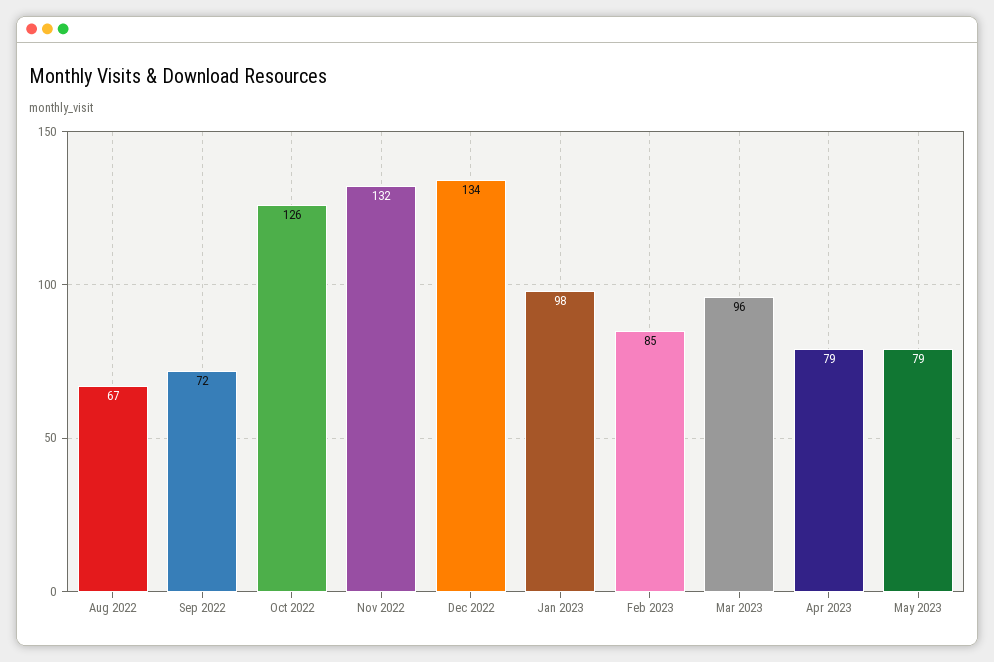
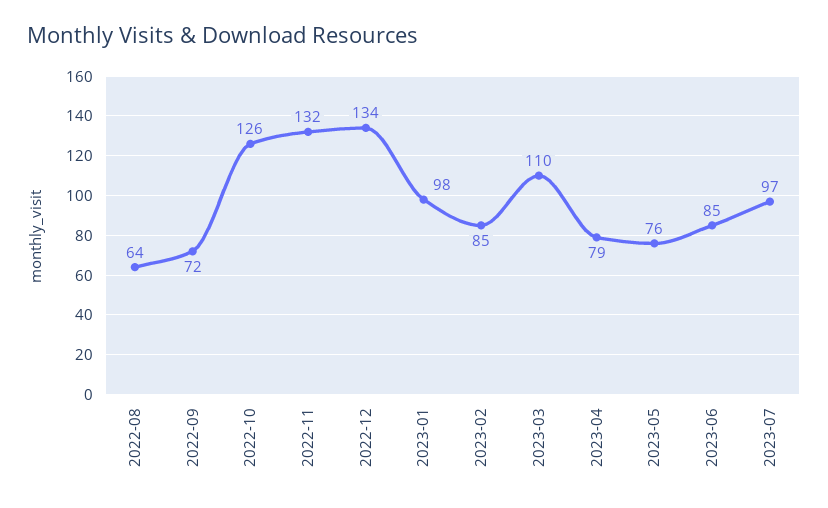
Aug 2022: 67 -> 64
Mar 2023: 96 -> 110
May 2023: 79 -> 76
2023-06: none -> 85
2023-07: none -> 97

